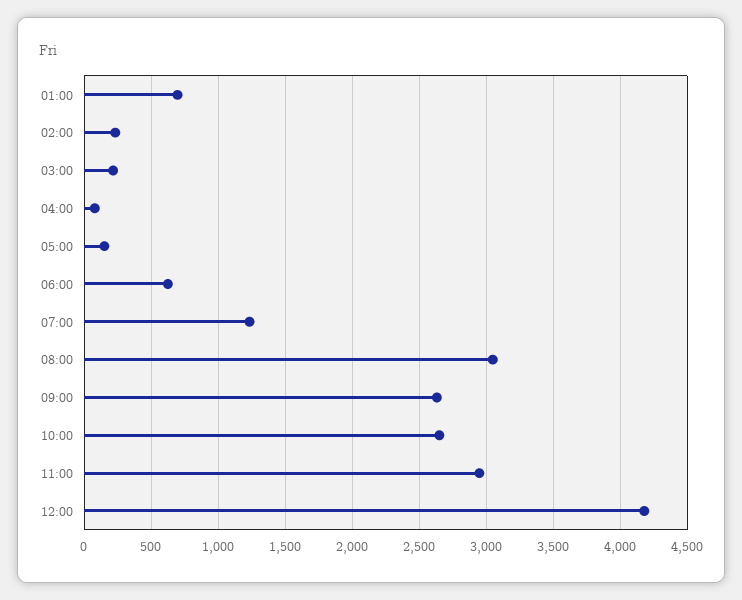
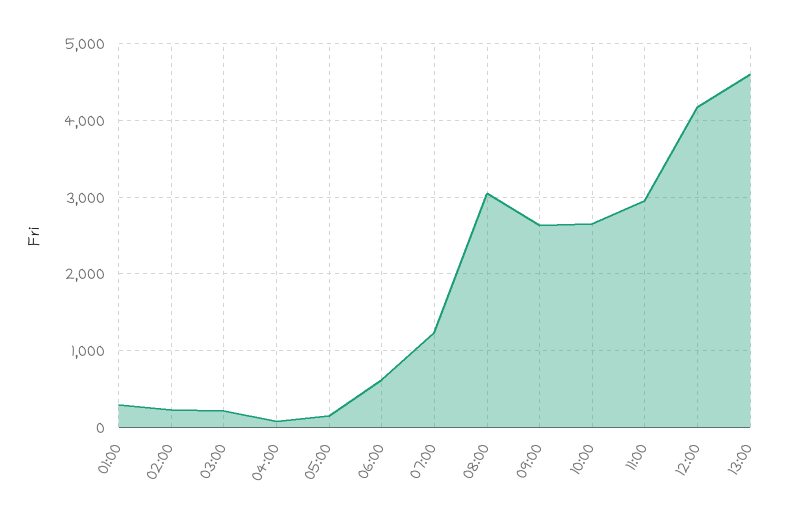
01:00: 700 -> 300
13:00: none -> 4600

